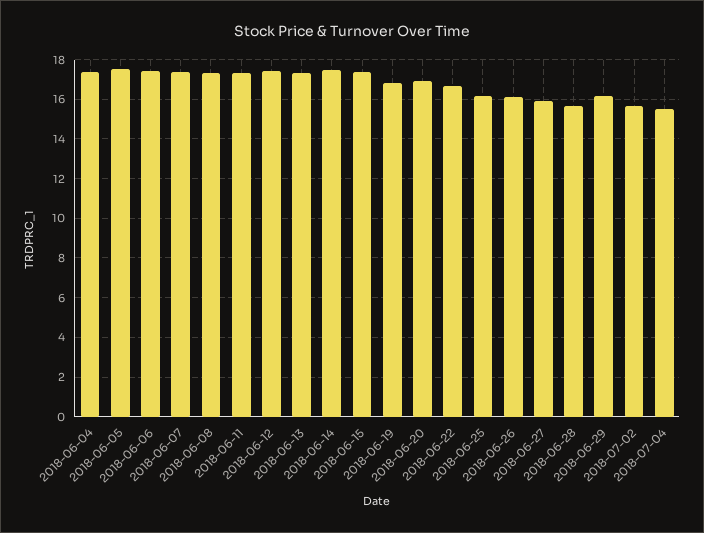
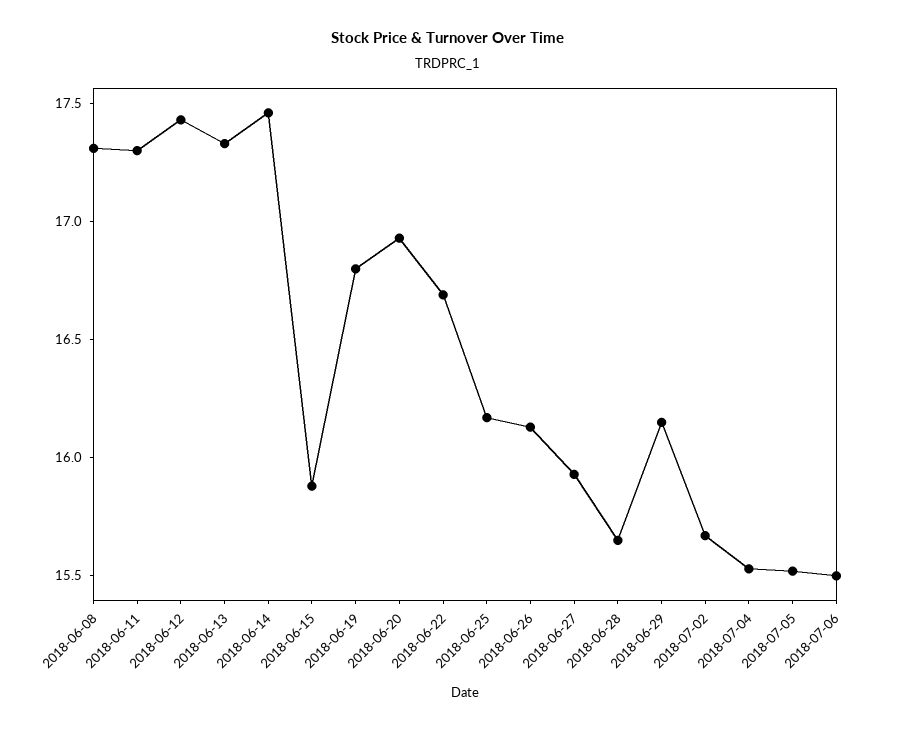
2018-06-04: 17.5 -> none
2018-06-05: 17.5 -> none
2018-06-06: 17.5 -> none
2018-06-07: 17.5 -> none
2018-06-15: 17.5 -> 15.9
2018-07-05: none -> 15.5
2018-07-06: none -> 15.5

